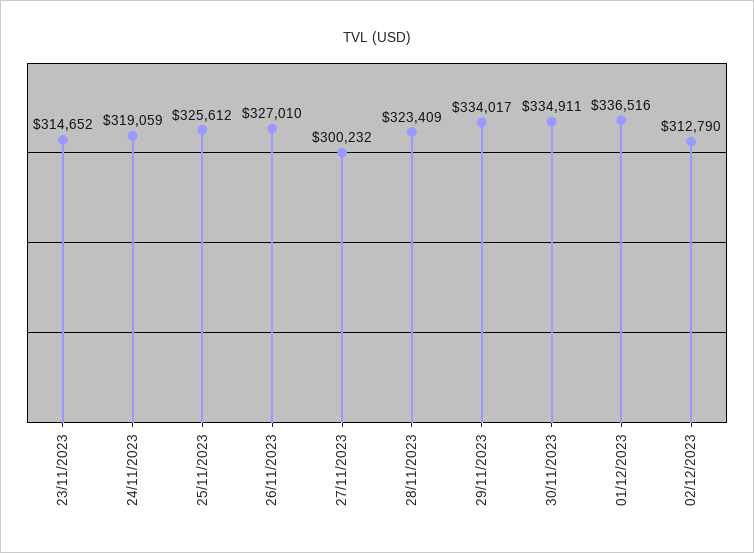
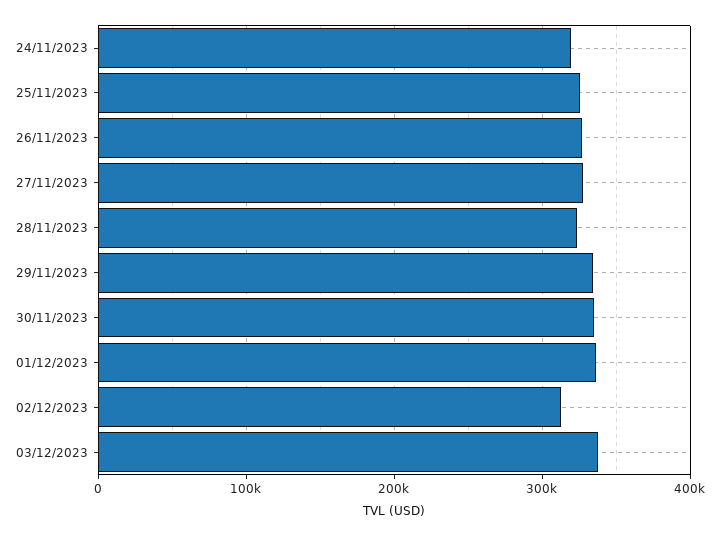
23/11/2023: 314652 -> none
27/11/2023: 300232 -> 330000
03/12/2023: none -> 340000

